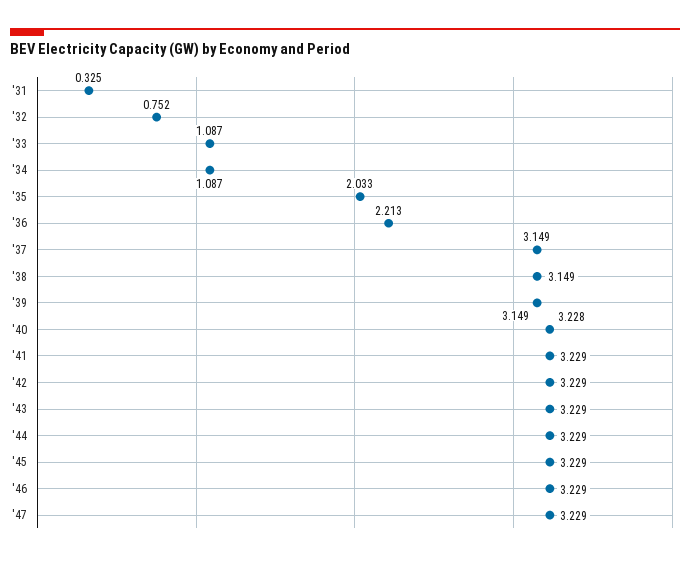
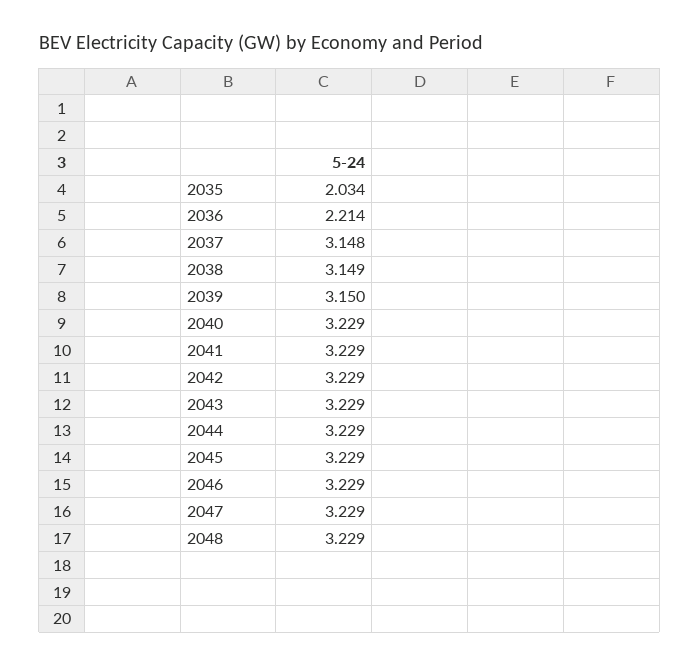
'31: 0.325 -> none
'32: 0.752 -> none
'33: 1.087 -> none
'34: 1.087 -> none
'35: 2.033 -> 2.034
'36: 2.213 -> 2.214
'37: 3.149 -> 3.148
'39: 3.149 -> 3.15
'40: 3.228 -> 3.229
2048: none -> 3.229

